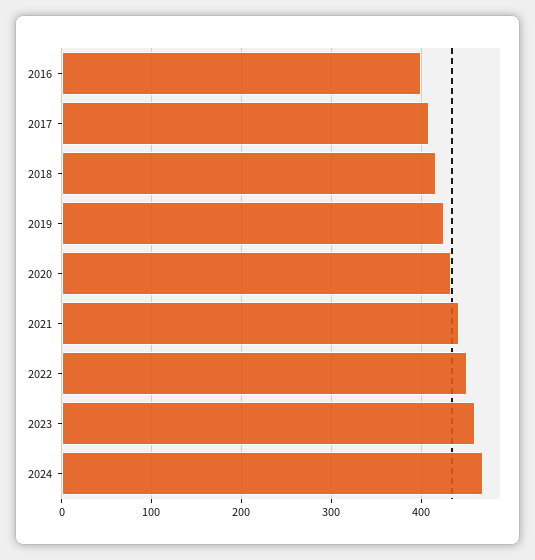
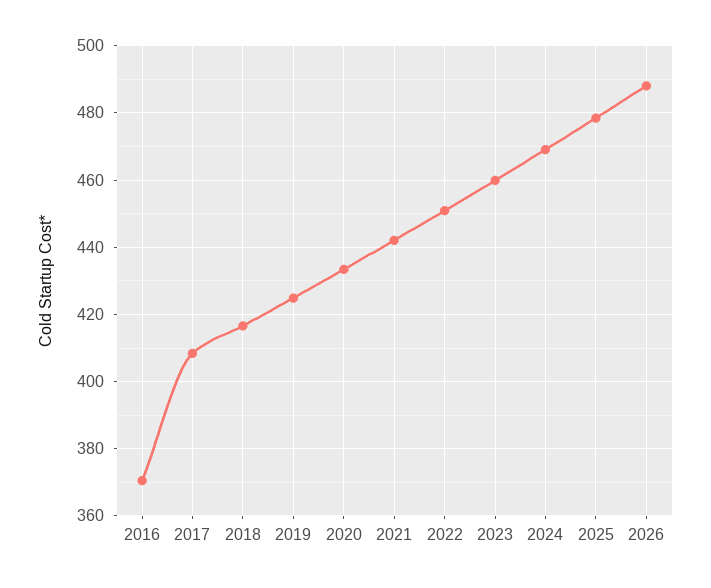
2016: 400 -> 370
2025: none -> 478
2026: none -> 488

